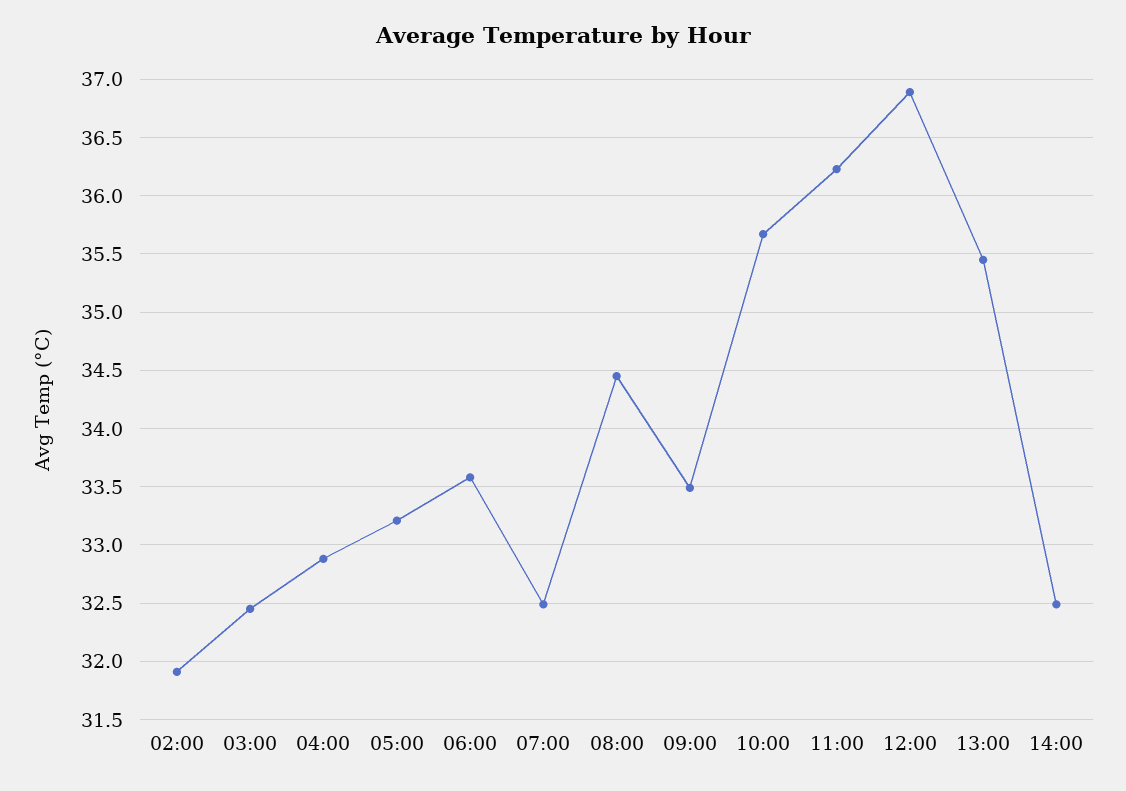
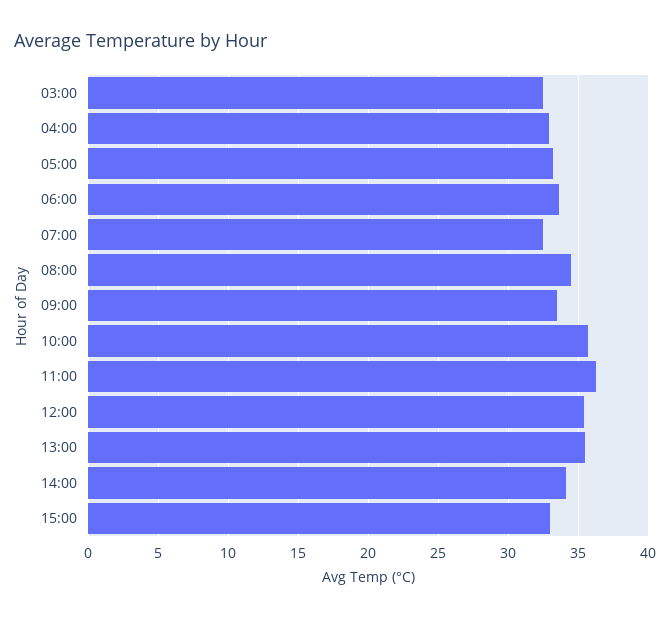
02:00: 31.9 -> none
12:00: 36.9 -> 35.5
14:00: 32.5 -> 34
15:00: none -> 33

